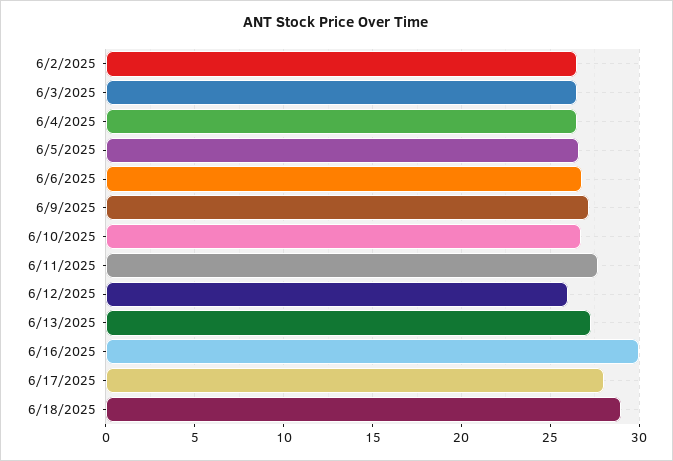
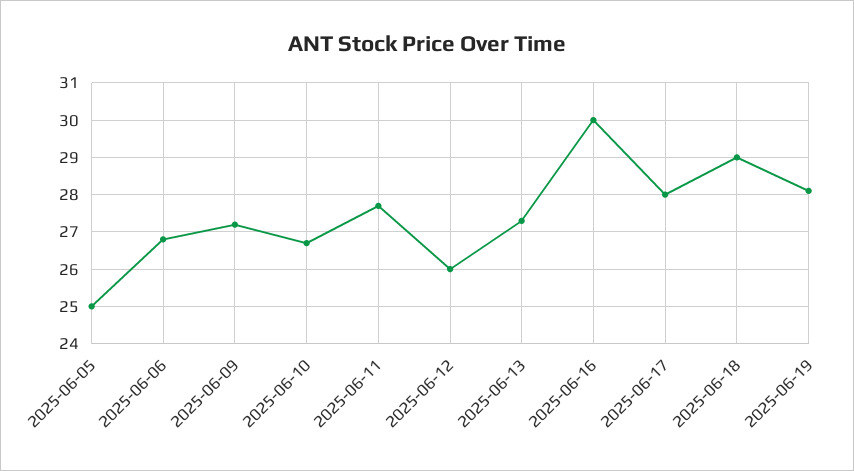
6/2/2025: 26.5 -> none
6/3/2025: 26.5 -> none
6/4/2025: 26.5 -> none
6/5/2025: 26.5 -> 25
2025-06-19: none -> 28

